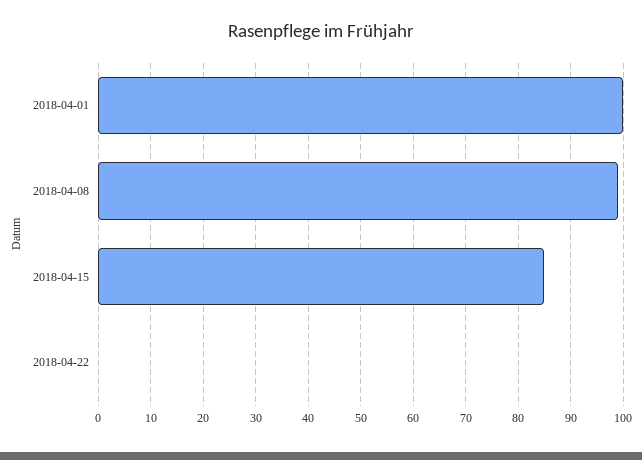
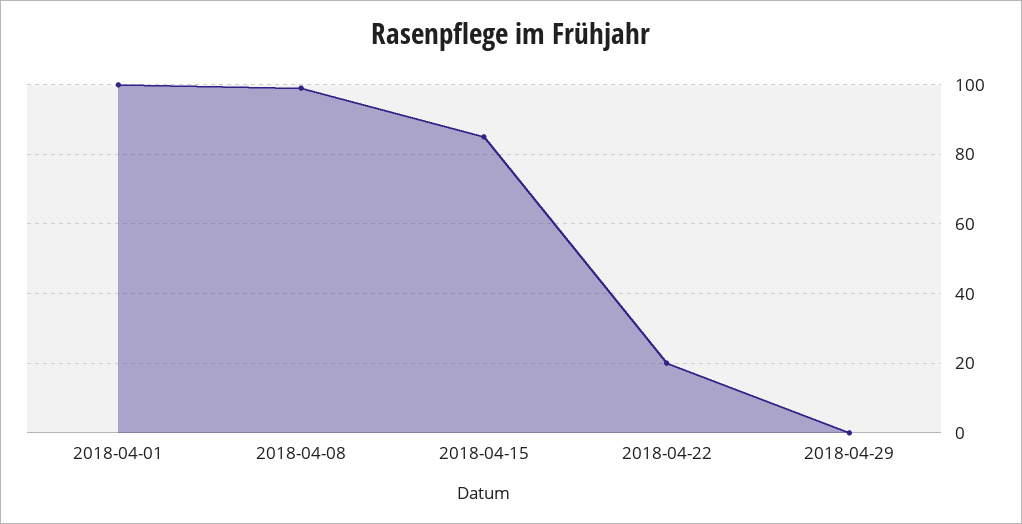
2018-04-22: 0 -> 20
2018-04-29: none -> 0

